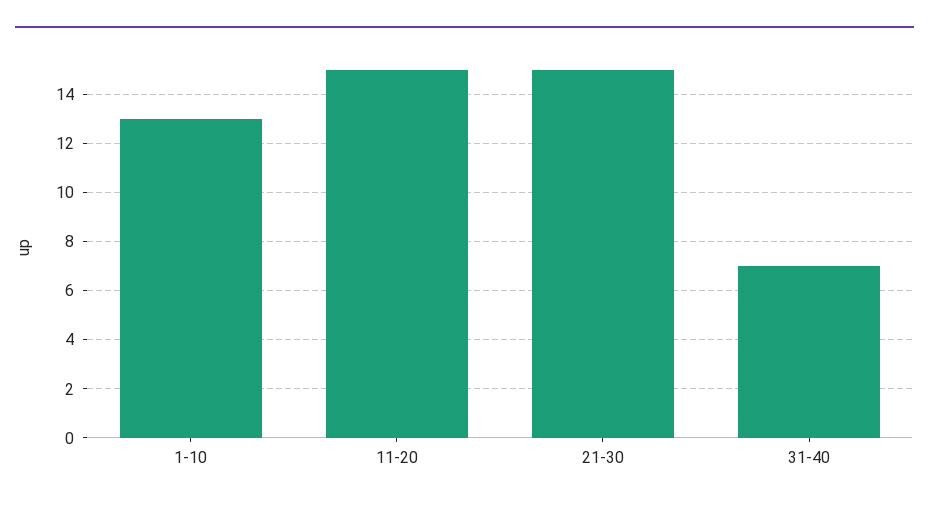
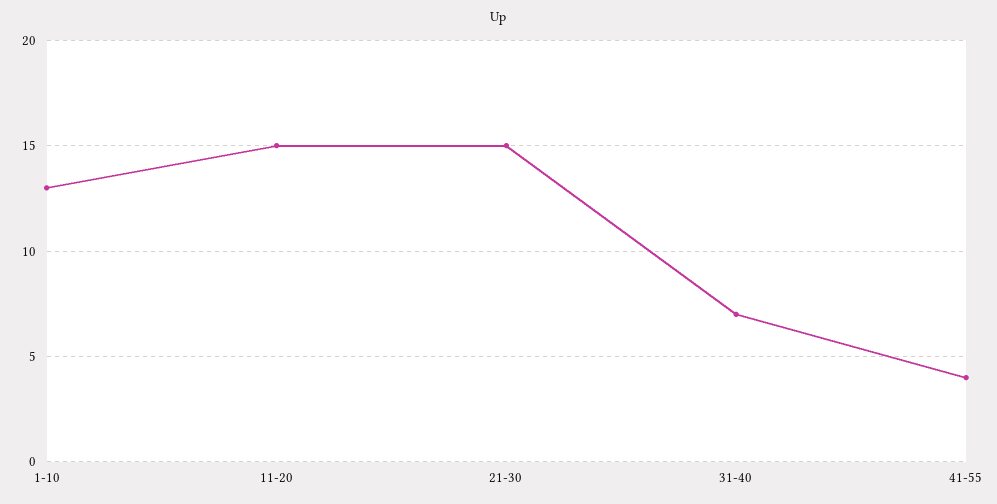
41-55: none -> 4

